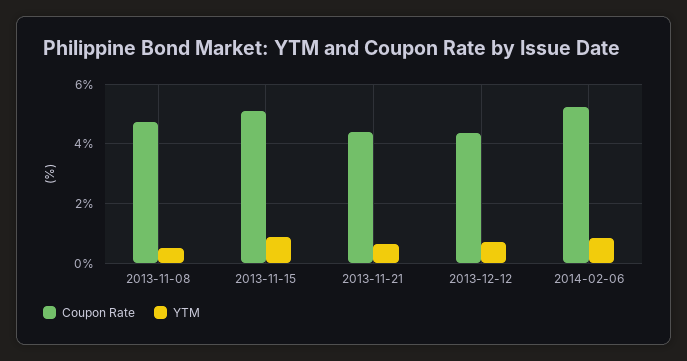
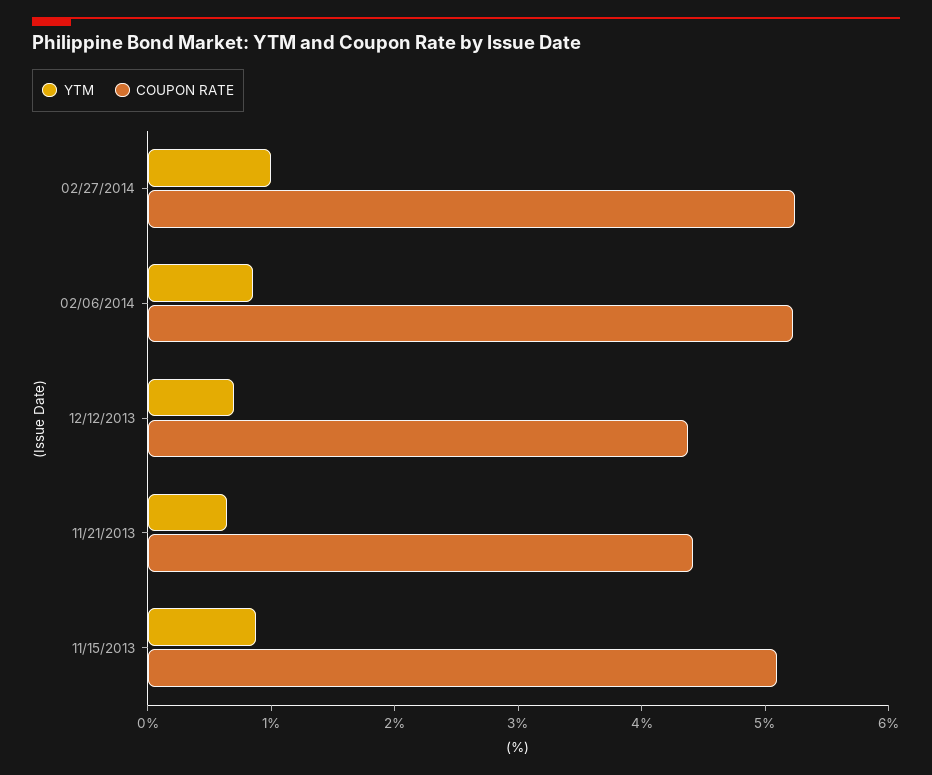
Coupon Rate, 2013-11-08: 4.75 -> none
YTM, 2013-11-08: 0.5 -> none
YTM, 02/27/2014: none -> 1
Coupon Rate, 02/27/2014: none -> 5.2

